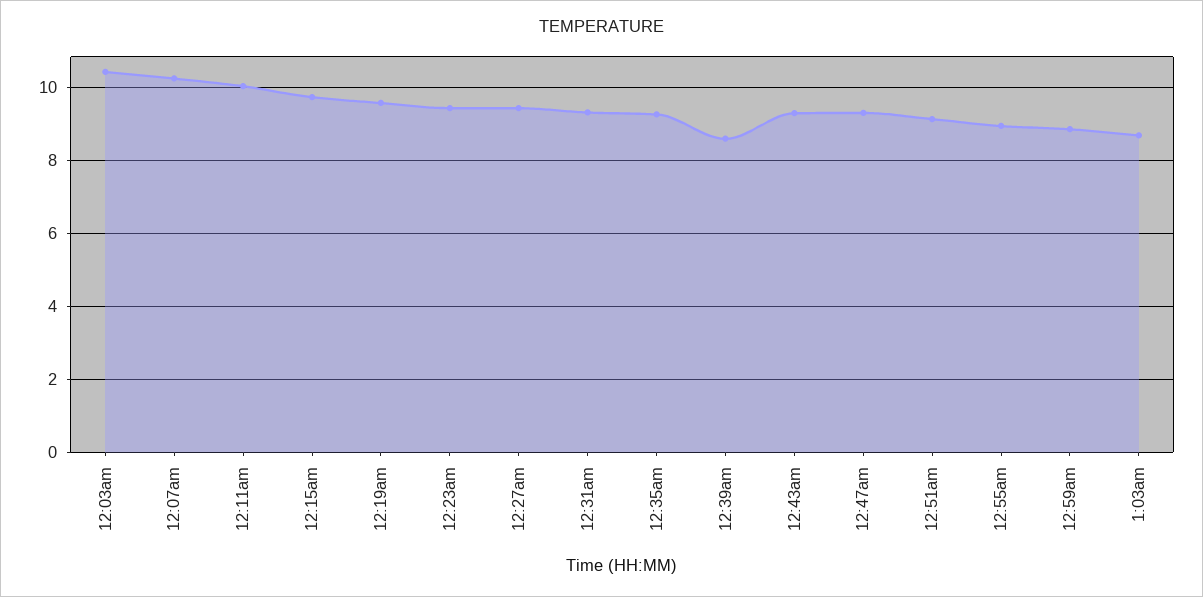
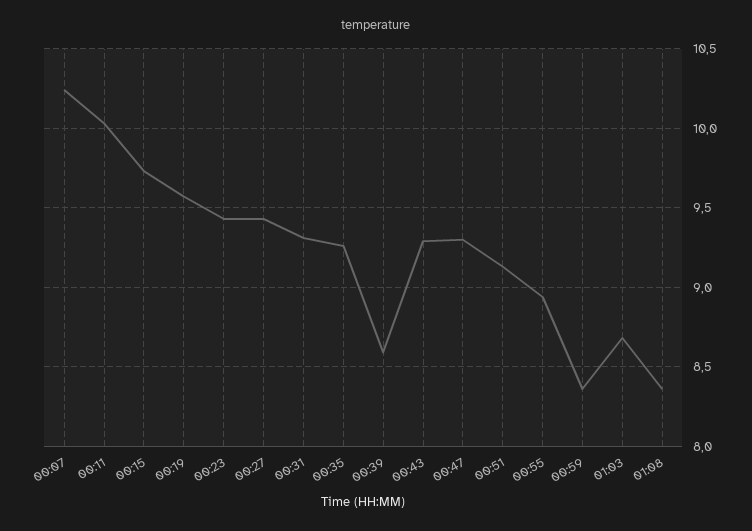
12:03am: 10.4 -> none
12:59am: 8.8 -> 8.35
01:08: none -> 8.35

